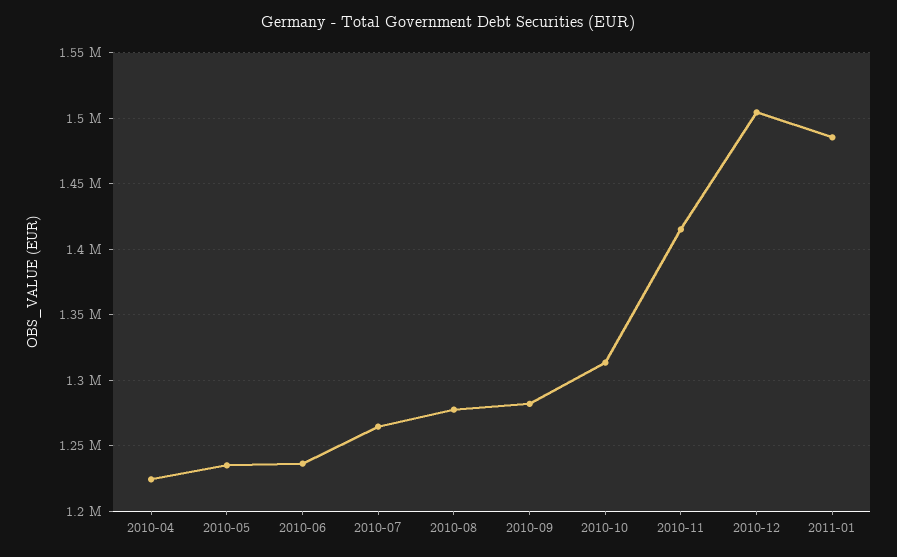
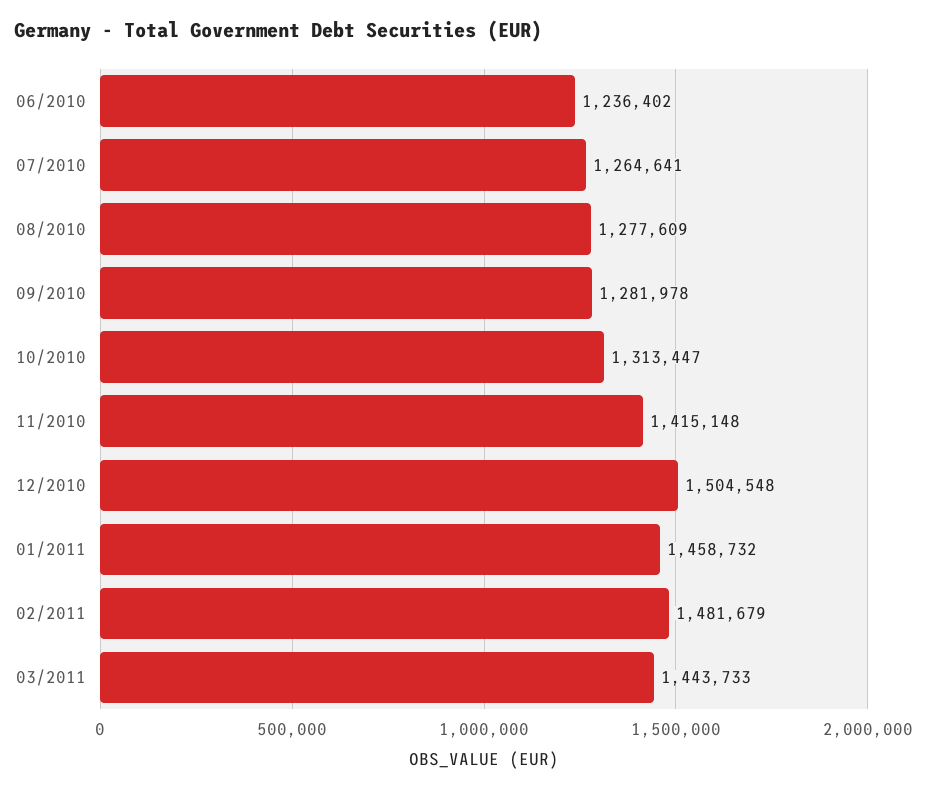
2010-04: 1225000 -> none
2010-05: 1235000 -> none
2011-01: 1485000 -> 1458732
02/2011: none -> 1481679
03/2011: none -> 1443733

